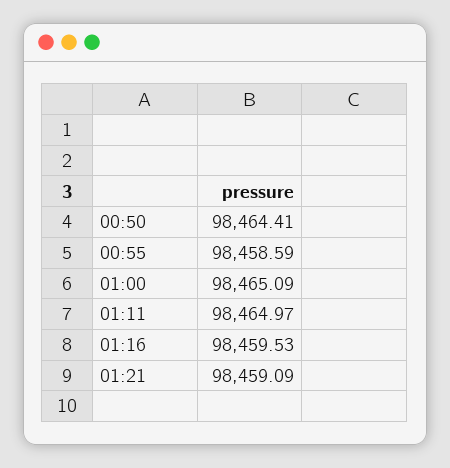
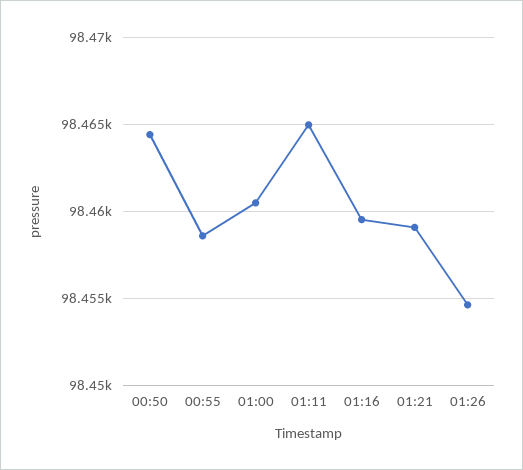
01:00: 98465.09 -> 98460.5
01:26: none -> 98454.5

